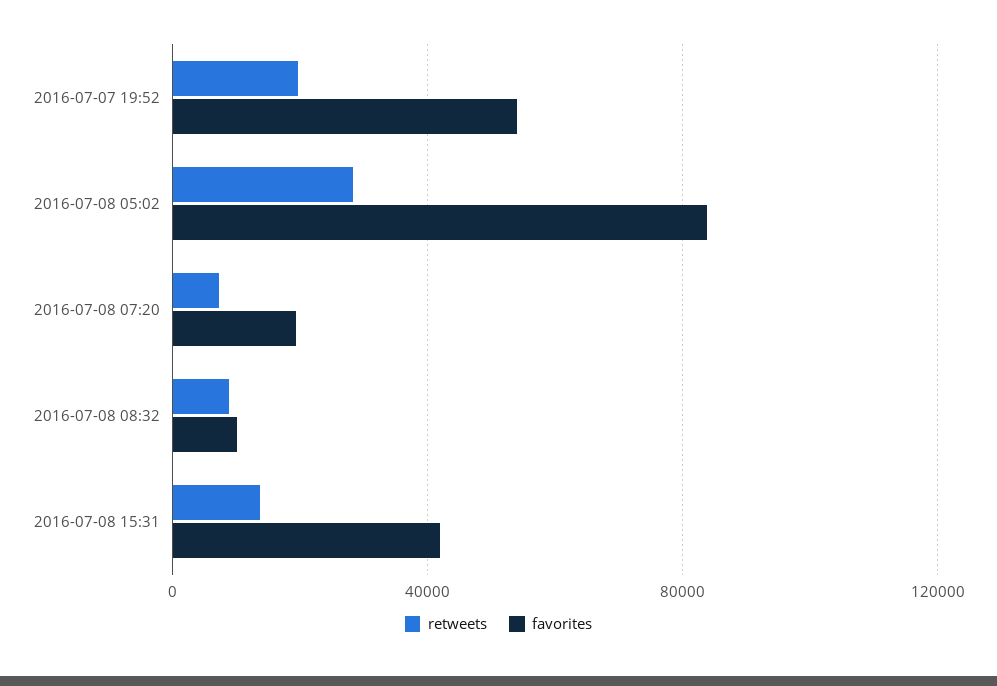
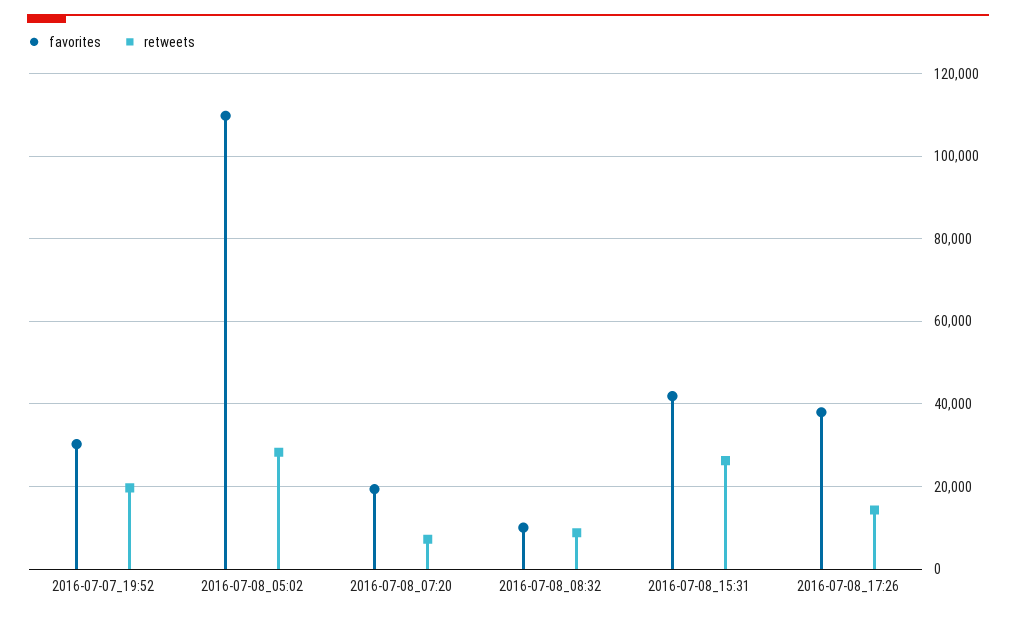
favorites, 2016-07-07 19:52: 55000 -> 30000
favorites, 2016-07-08 05:02: 85000 -> 110000
retweets, 2016-07-08 15:31: 15000 -> 26000
favorites, 2016-07-08_17:26: none -> 38000
retweets, 2016-07-08_17:26: none -> 14000

